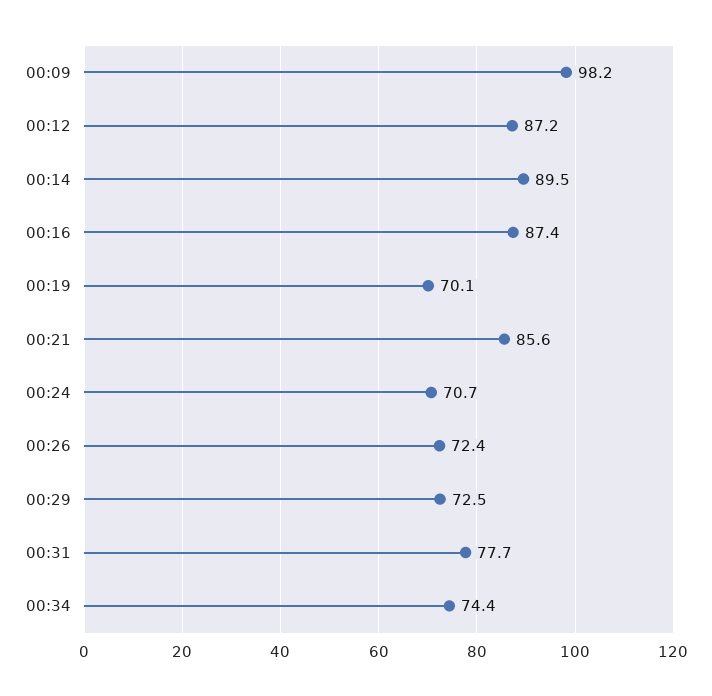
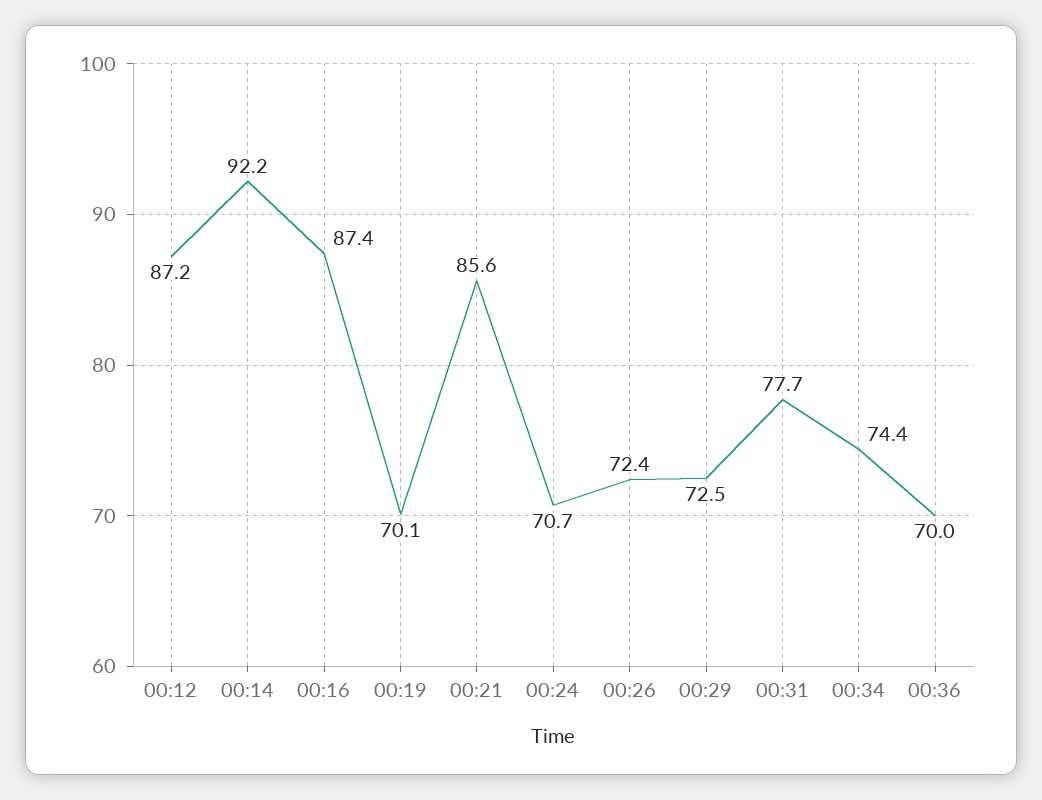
00:09: 98.2 -> none
00:14: 89.5 -> 92.2
00:36: none -> 70

